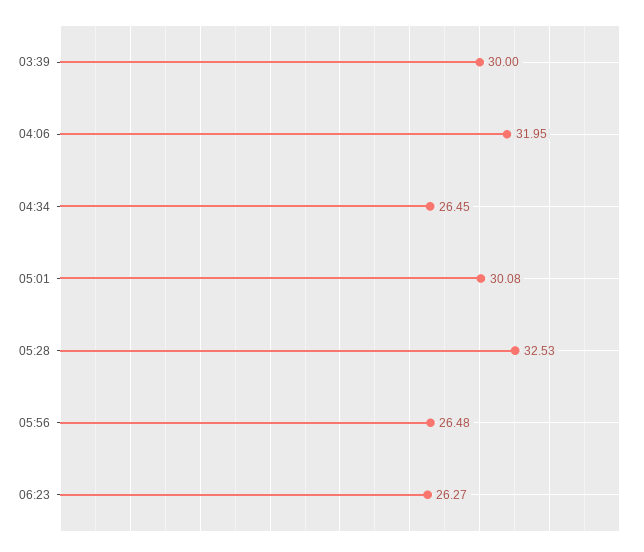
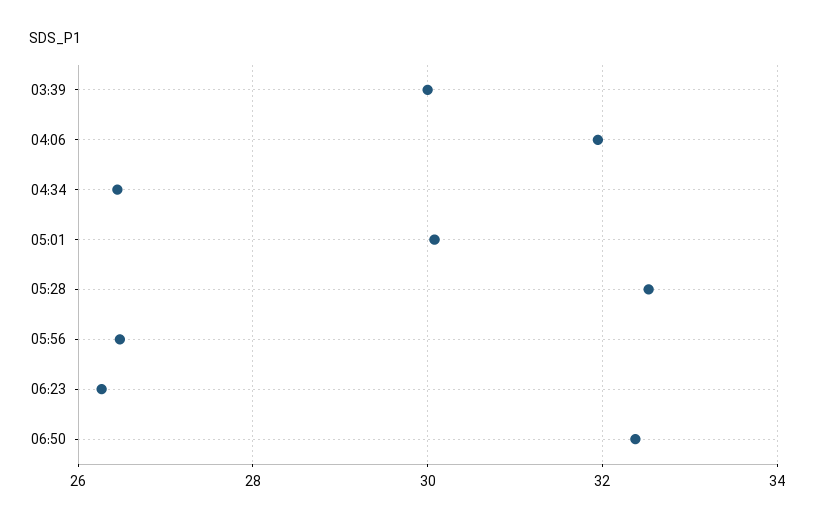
06:50: none -> 32.4

